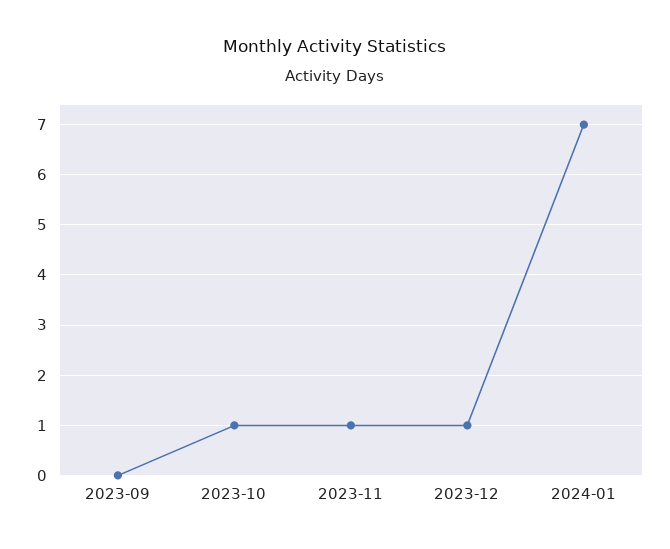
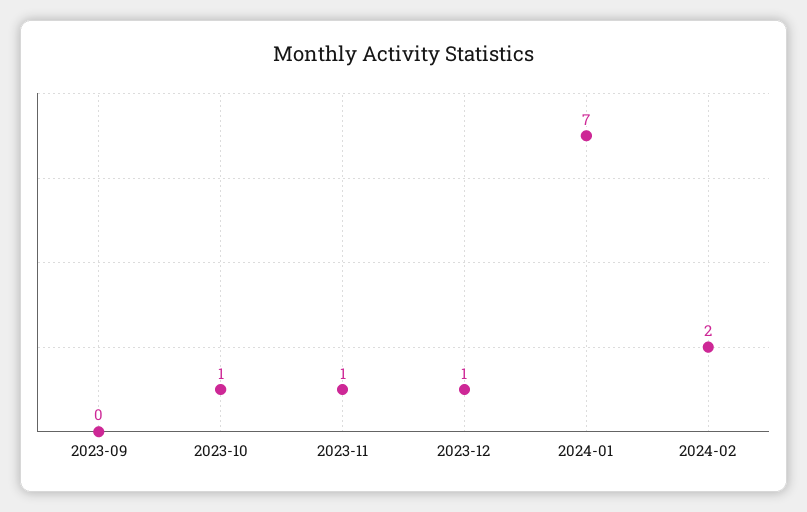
2024-02: none -> 2

